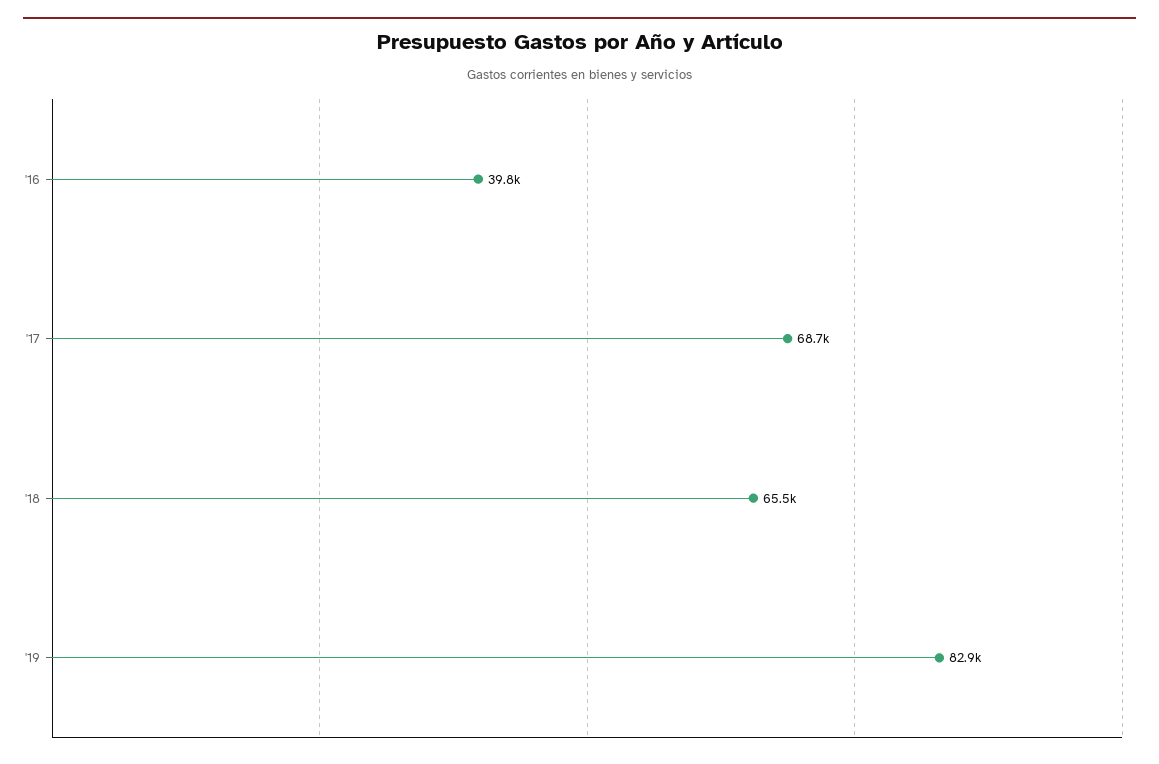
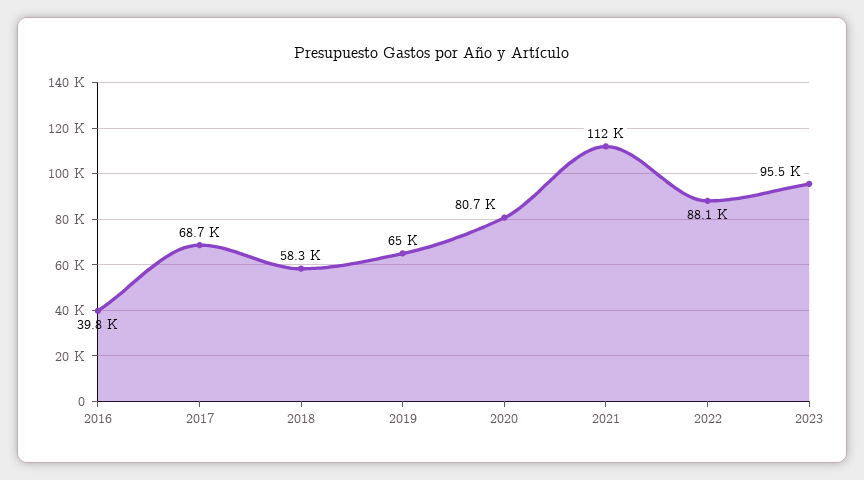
'18: 65500 -> 58300
'19: 82900 -> 65000
2020: none -> 80700
2021: none -> 112000
2022: none -> 88100
2023: none -> 95500

